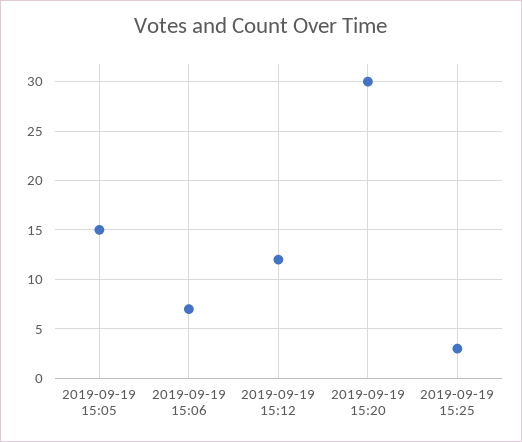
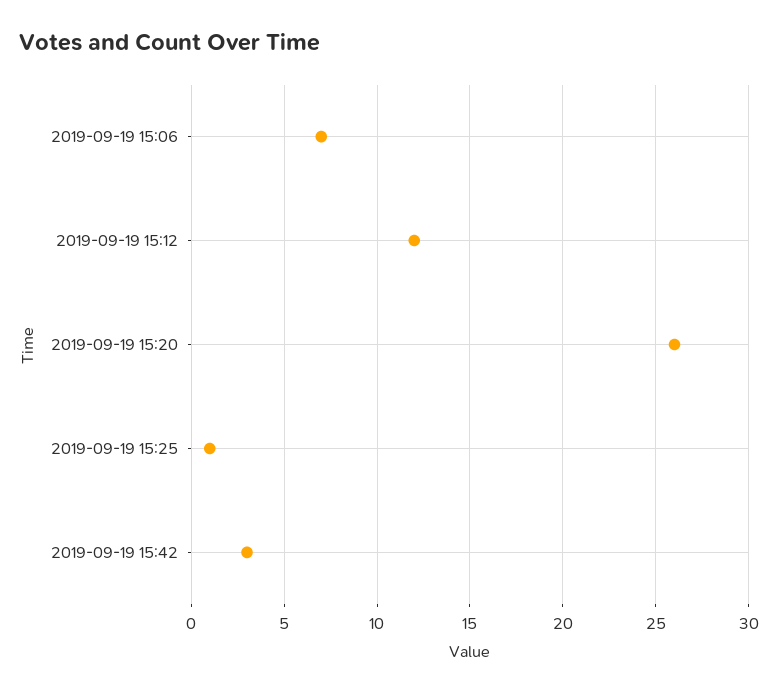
2019-09-19 15:05: 15 -> none
2019-09-19 15:20: 30 -> 26
2019-09-19 15:25: 3 -> 1
2019-09-19 15:42: none -> 3

